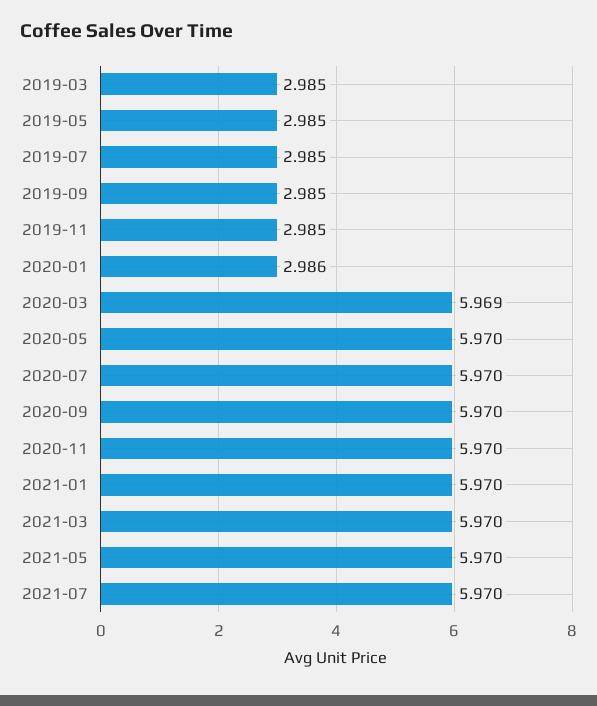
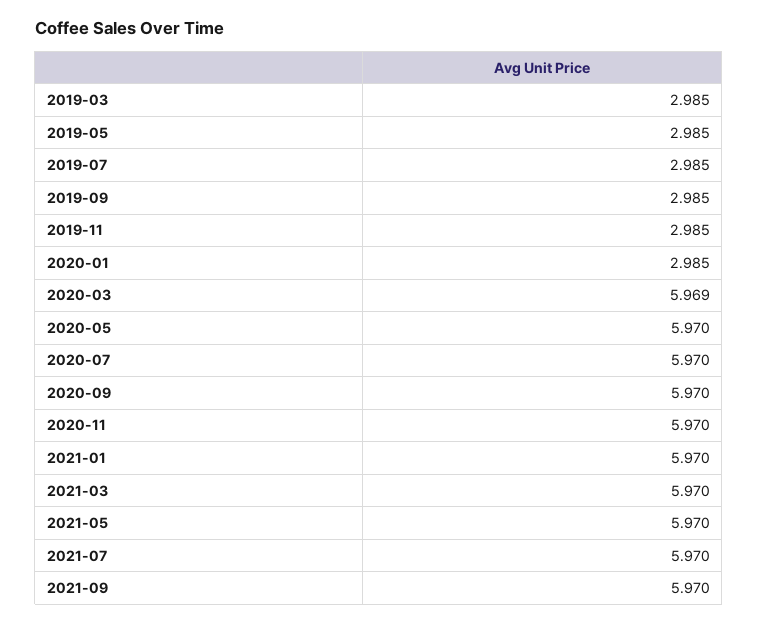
2020-01: 2.986 -> 2.985
2021-09: none -> 5.97

